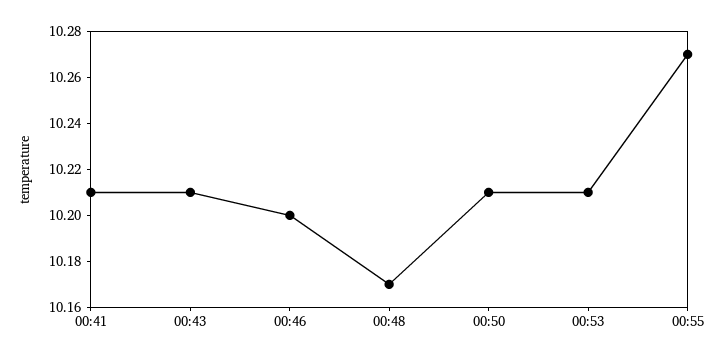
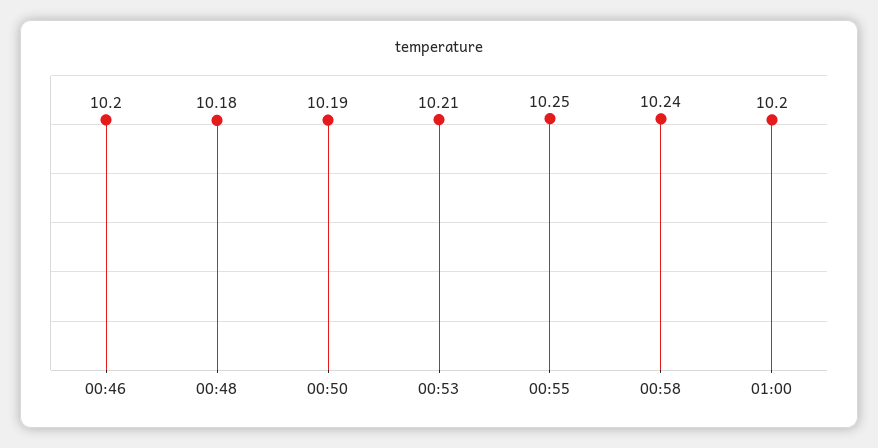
00:41: 10.21 -> none
00:43: 10.21 -> none
00:48: 10.17 -> 10.18
00:50: 10.21 -> 10.19
00:55: 10.27 -> 10.25
00:58: none -> 10.24
01:00: none -> 10.2

